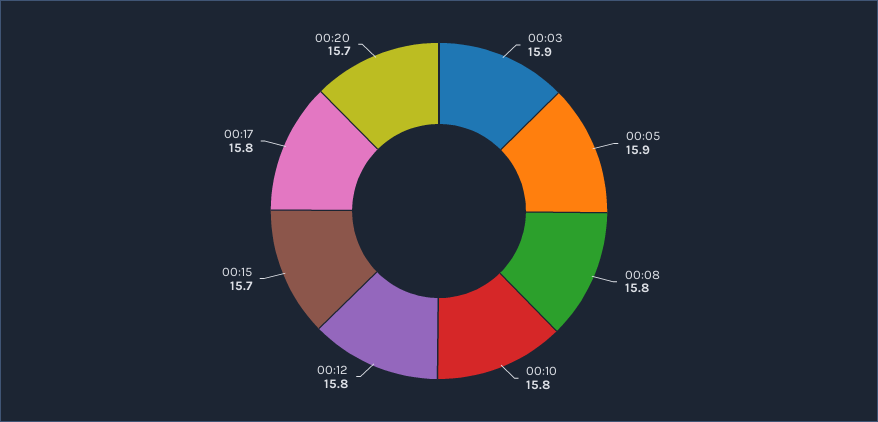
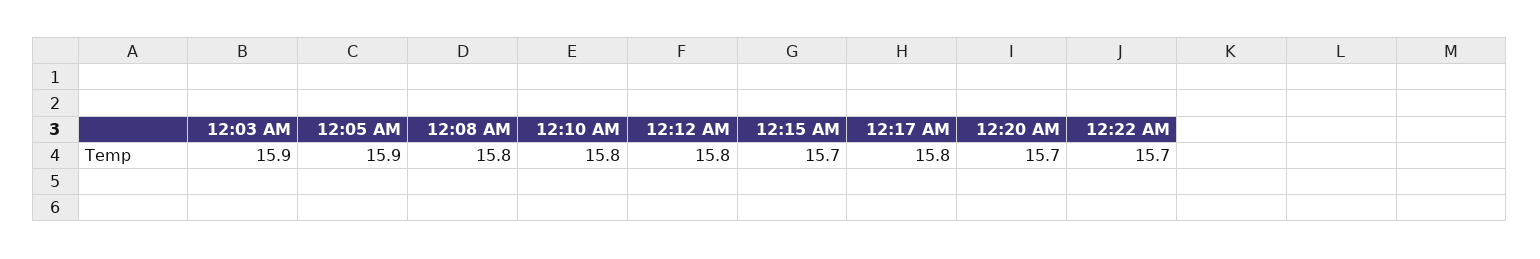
12:22 AM: none -> 15.7

